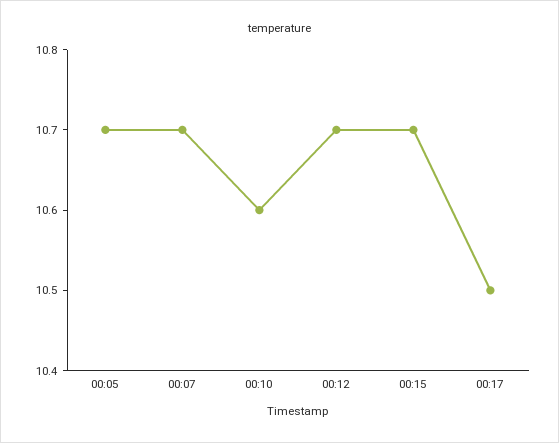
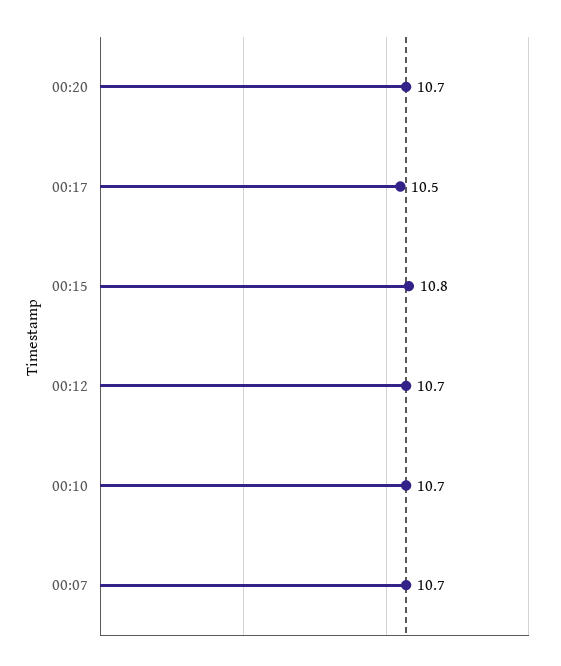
00:05: 10.7 -> none
00:10: 10.6 -> 10.7
00:15: 10.7 -> 10.8
00:20: none -> 10.7

